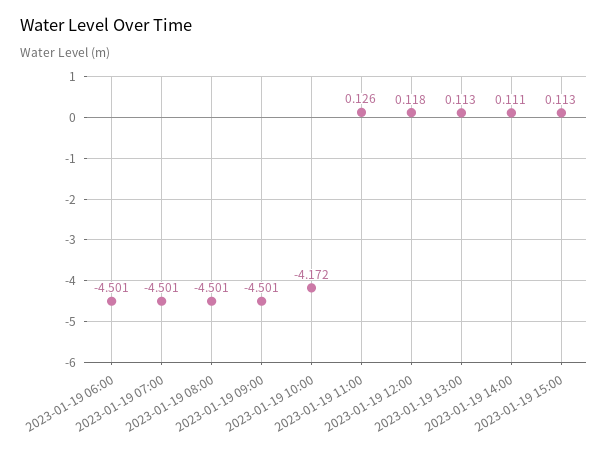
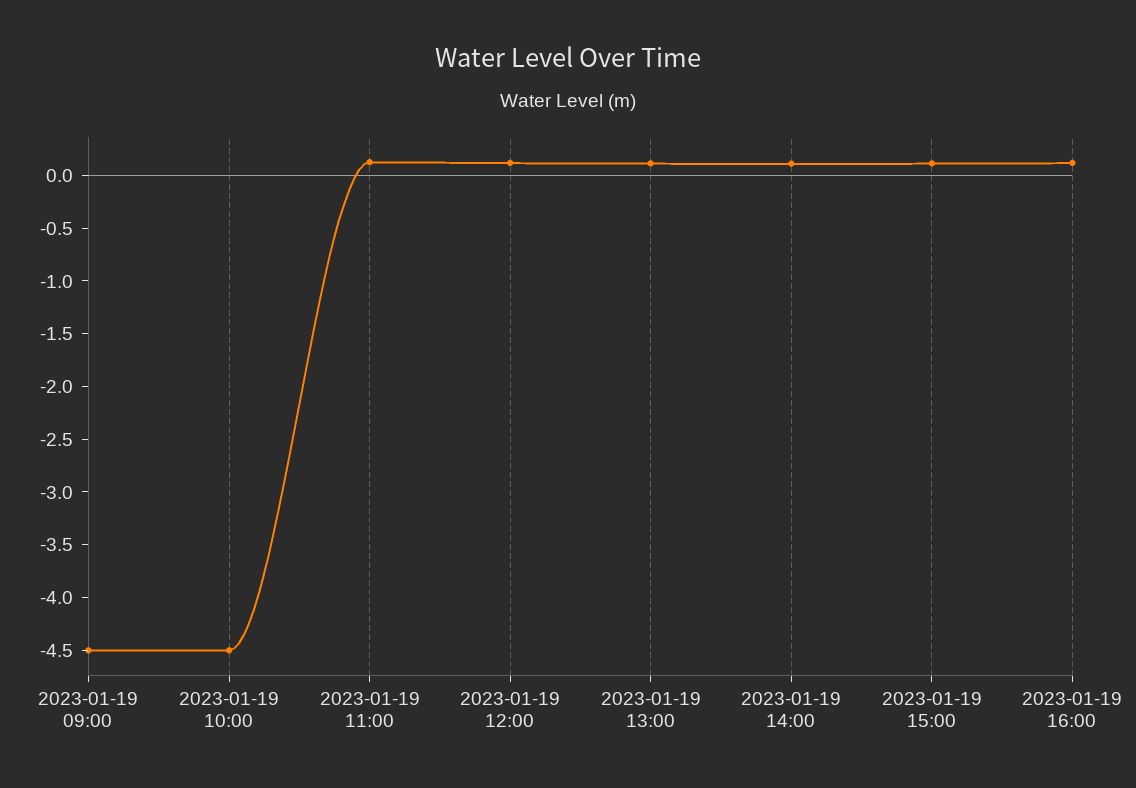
2023-01-19 06:00: -4.501 -> none
2023-01-19 07:00: -4.501 -> none
2023-01-19 08:00: -4.501 -> none
2023-01-19 10:00: -4.172 -> -4.5
2023-01-19 16:00: none -> 0.1

